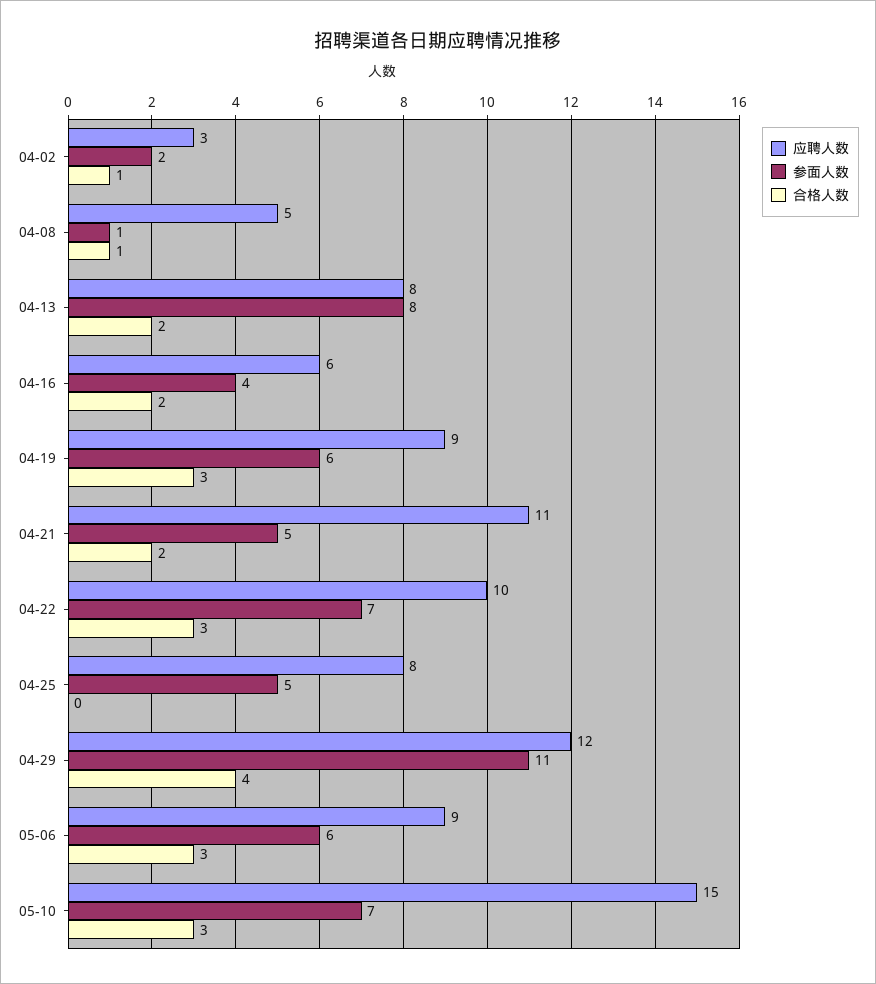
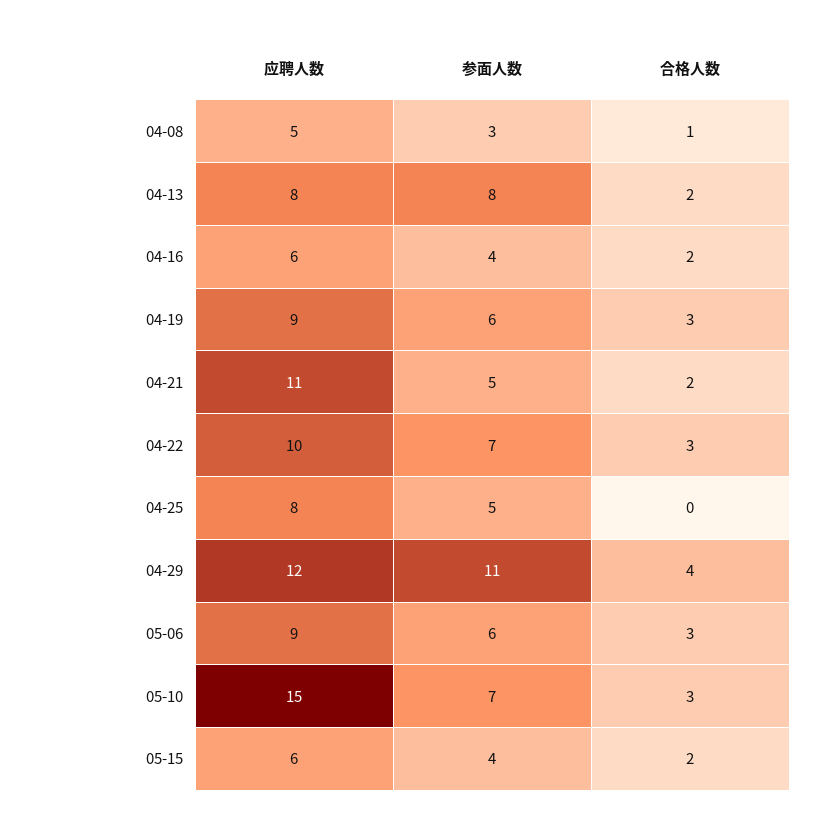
应聘人数, 04-02: 3 -> none
参面人数, 04-02: 2 -> none
合格人数, 04-02: 1 -> none
参面人数, 04-08: 1 -> 3
应聘人数, 05-15: none -> 6
参面人数, 05-15: none -> 4
合格人数, 05-15: none -> 2

